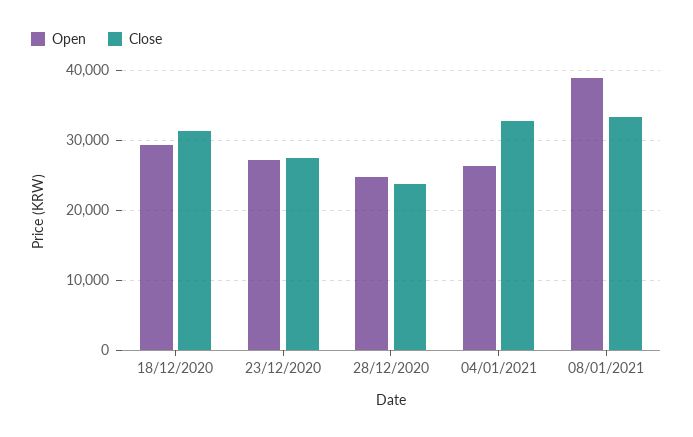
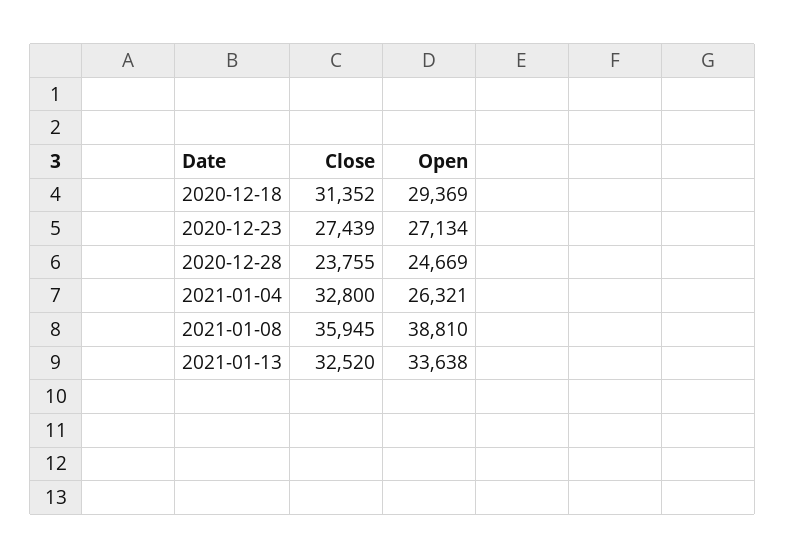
Close, 08/01/2021: 33000 -> 35945
Close, 2021-01-13: none -> 32520
Open, 2021-01-13: none -> 33638

